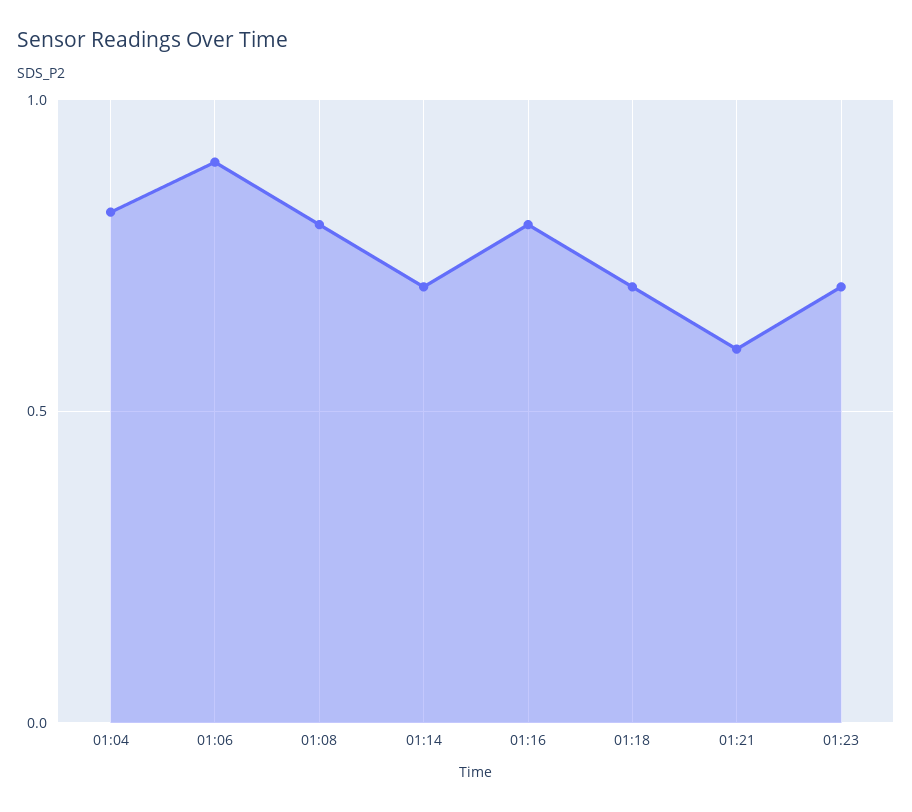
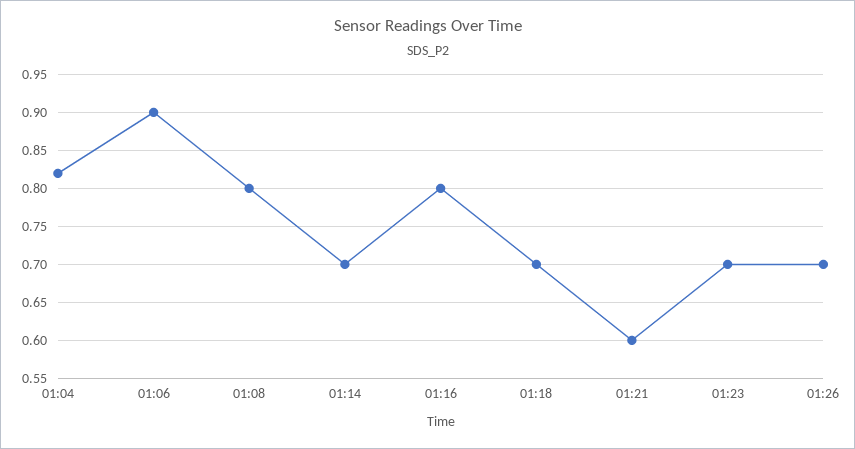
01:26: none -> 0.7

